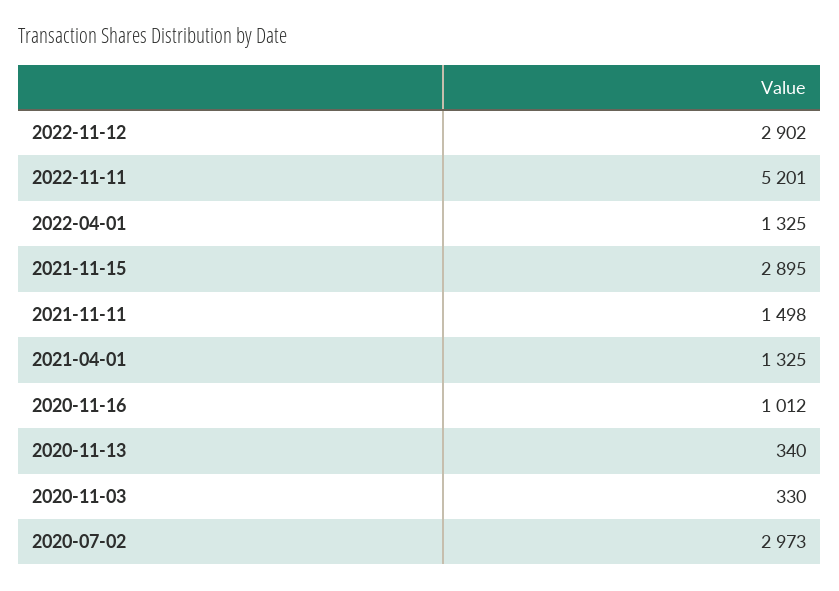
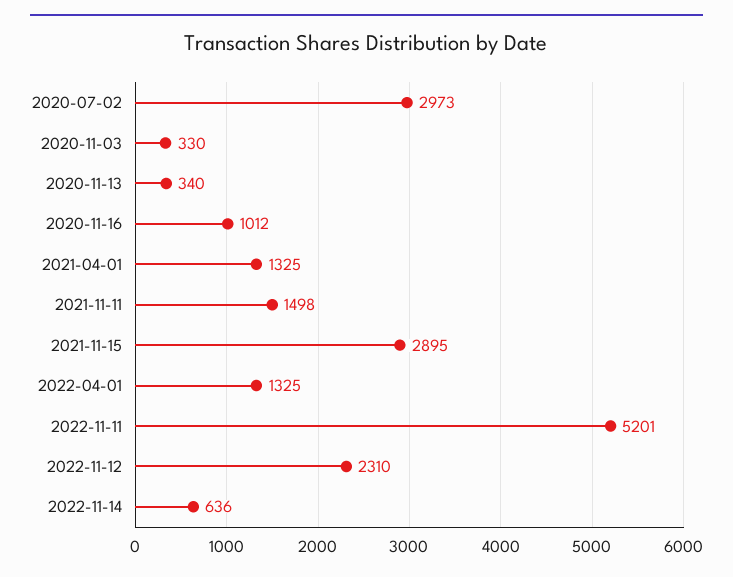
2022-11-12: 2902 -> 2310
2022-11-14: none -> 636

